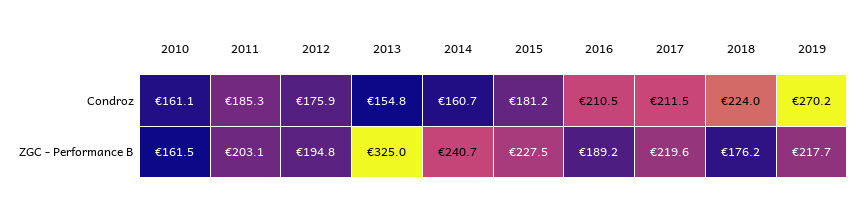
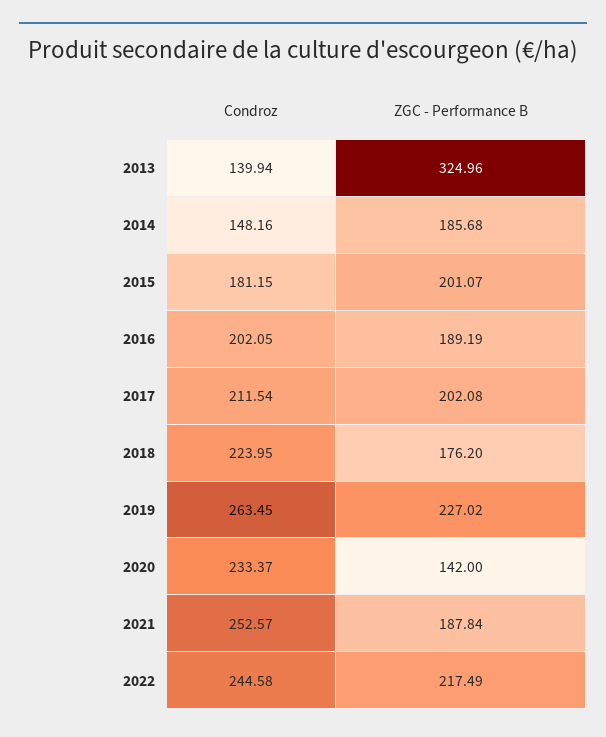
2010, Condroz: 161.1 -> none
2011, Condroz: 185.3 -> none
2012, Condroz: 175.9 -> none
2013, Condroz: 154.8 -> 139.94
2014, Condroz: 160.7 -> 148.16
2016, Condroz: 210.5 -> 202.05
2019, Condroz: 270.2 -> 263.45
2010, ZGC - Performance B: 161.5 -> none
2011, ZGC - Performance B: 203.1 -> none
2012, ZGC - Performance B: 194.8 -> none
2014, ZGC - Performance B: 240.7 -> 185.68
2015, ZGC - Performance B: 227.5 -> 201.07
2017, ZGC - Performance B: 219.6 -> 202.08
2019, ZGC - Performance B: 217.7 -> 227.02
2020, Condroz: none -> 233.37
2020, ZGC - Performance B: none -> 142
2021, Condroz: none -> 252.57
2021, ZGC - Performance B: none -> 187.84
2022, Condroz: none -> 244.58
2022, ZGC - Performance B: none -> 217.49

